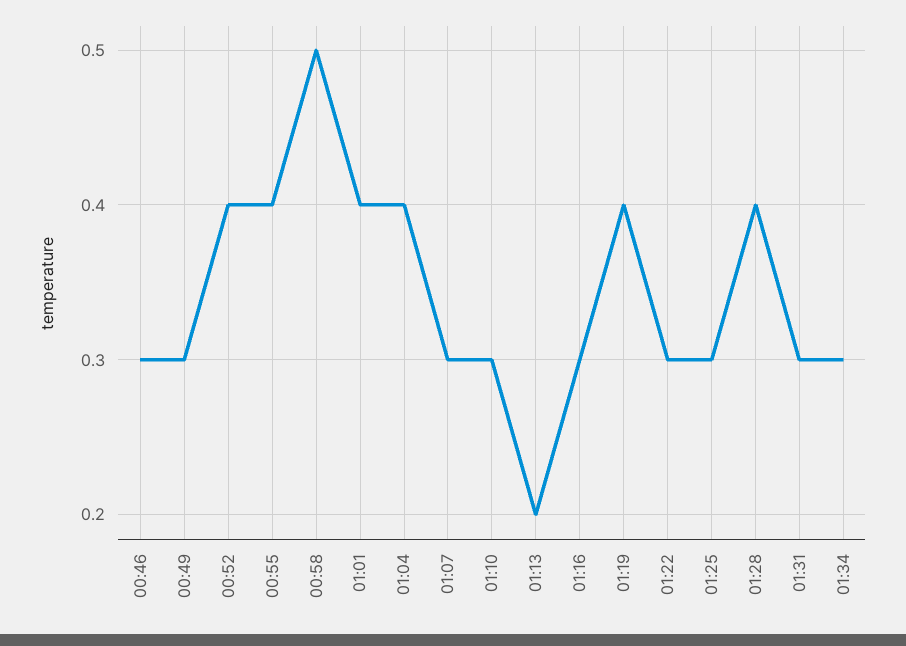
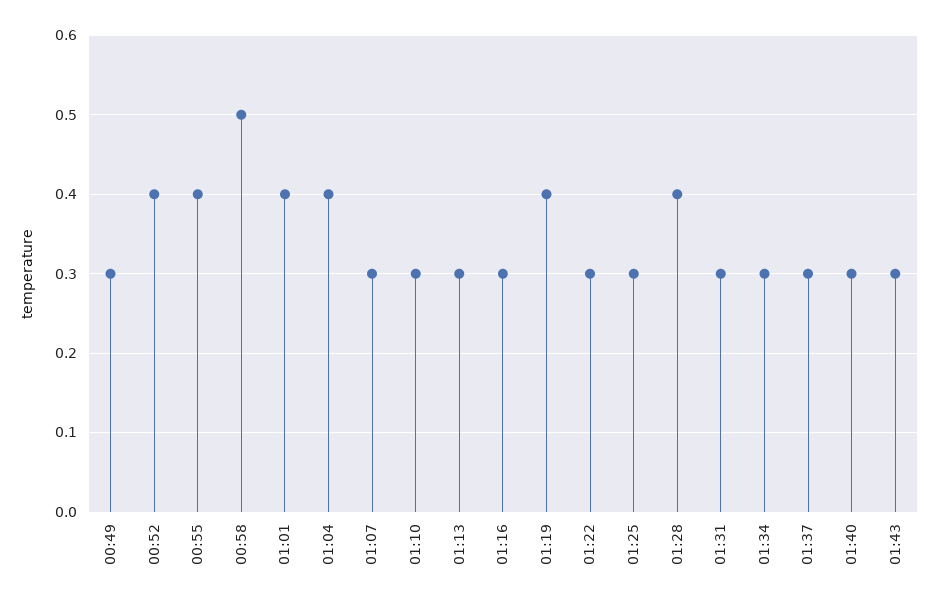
00:46: 0.3 -> none
01:13: 0.2 -> 0.3
01:37: none -> 0.3
01:40: none -> 0.3
01:43: none -> 0.3

